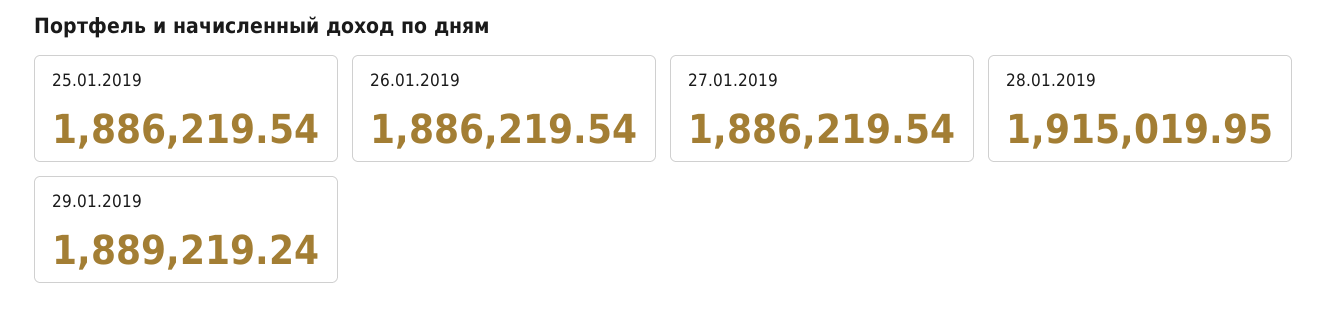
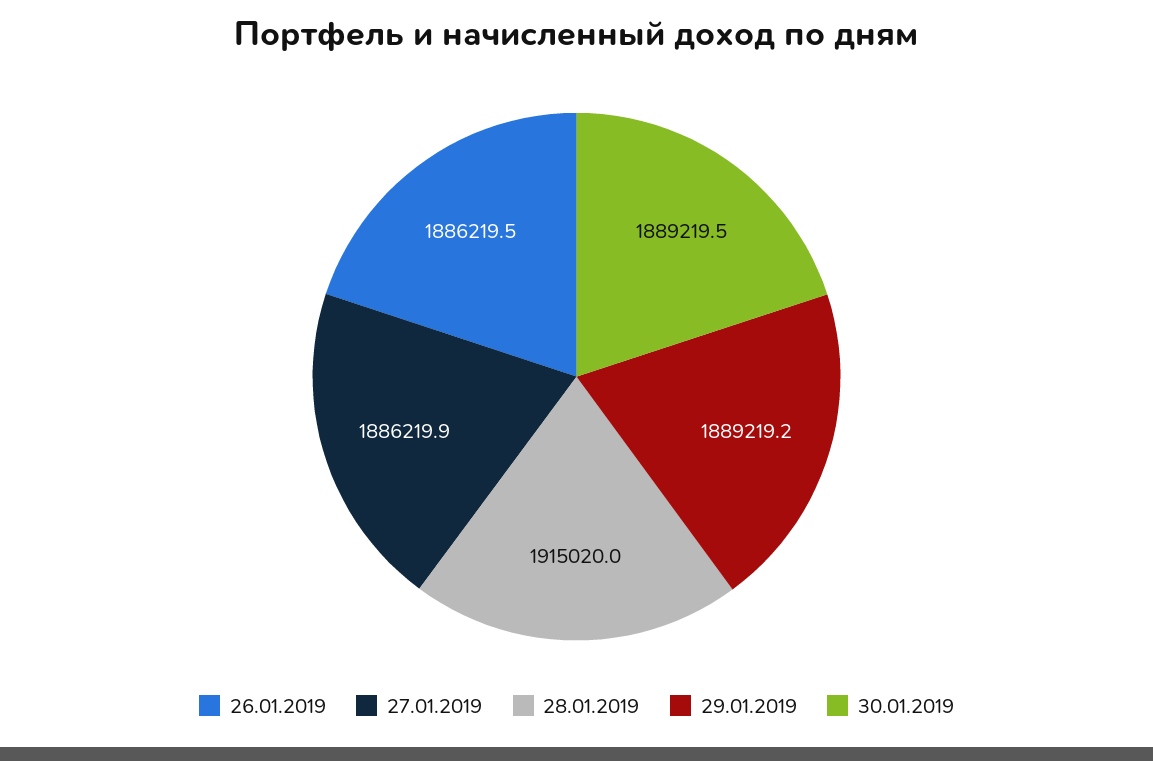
25.01.2019: 1886219.54 -> none
27.01.2019: 1886219.54 -> 1886219.9
30.01.2019: none -> 1889219.5

